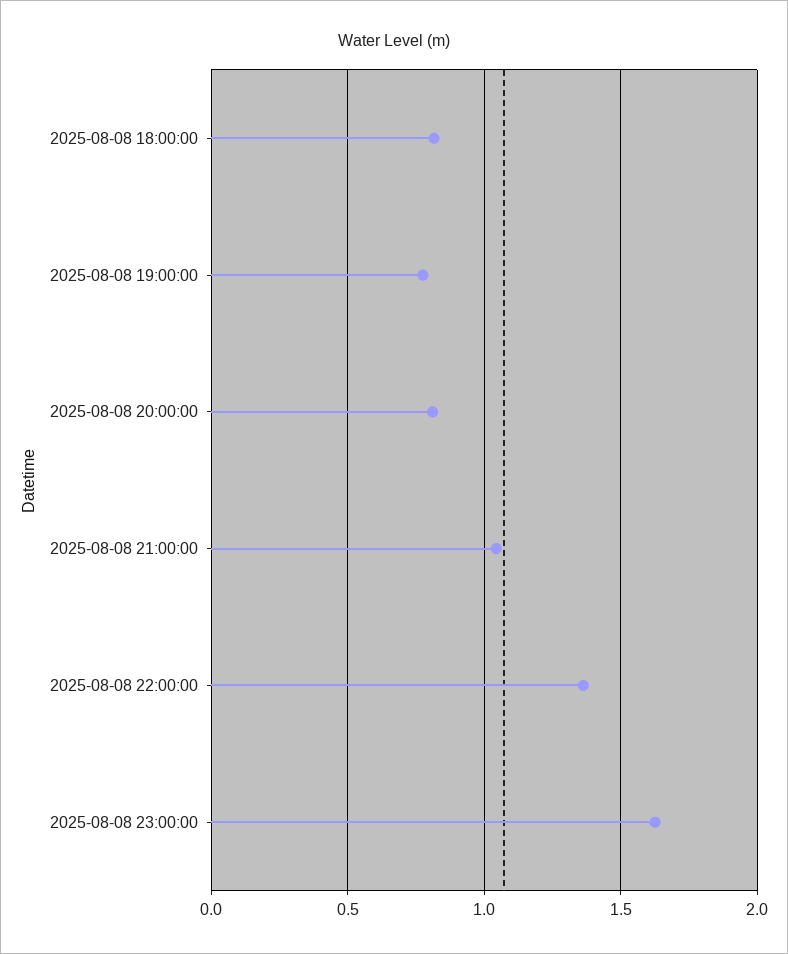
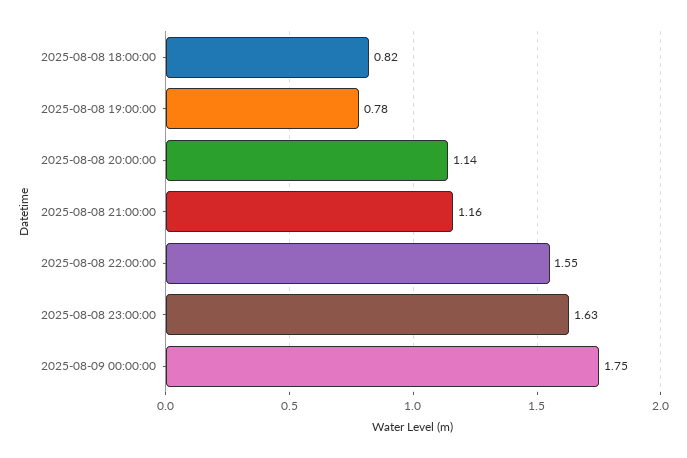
2025-08-08 20:00:00: 0.8 -> 1.14
2025-08-08 21:00:00: 1.05 -> 1.16
2025-08-08 22:00:00: 1.35 -> 1.55
2025-08-09 00:00:00: none -> 1.75

